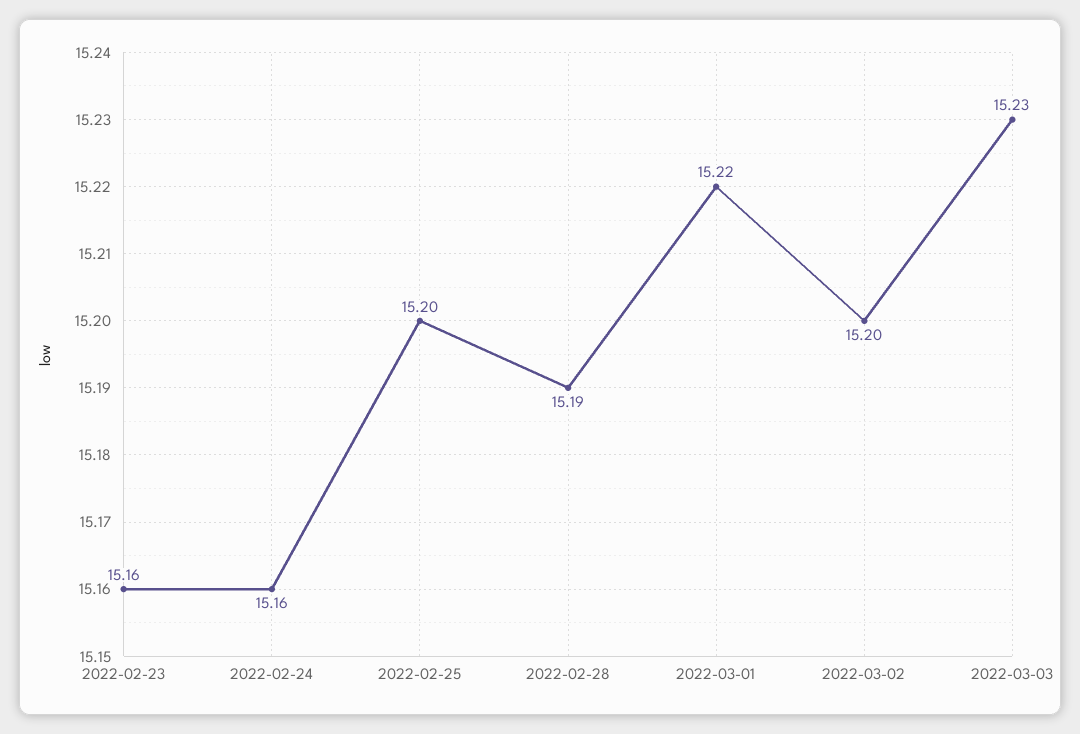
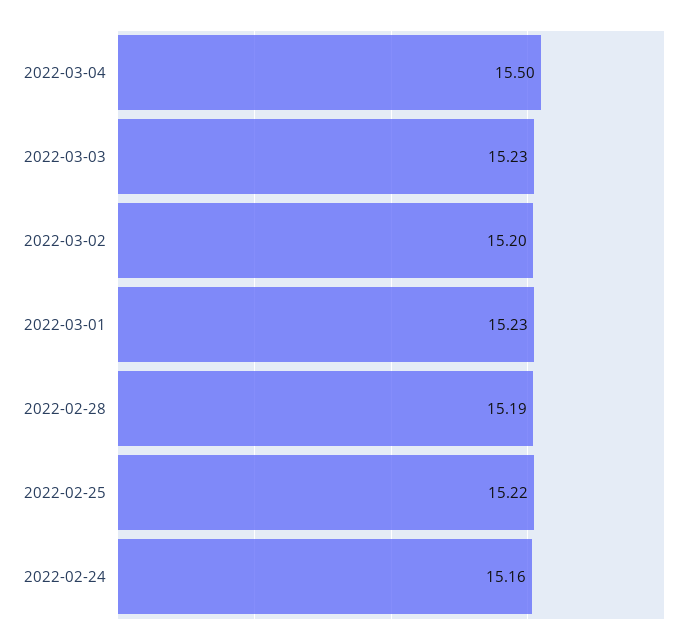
2022-02-23: 15.16 -> none
2022-02-25: 15.2 -> 15.22
2022-03-01: 15.22 -> 15.23
2022-03-04: none -> 15.5

